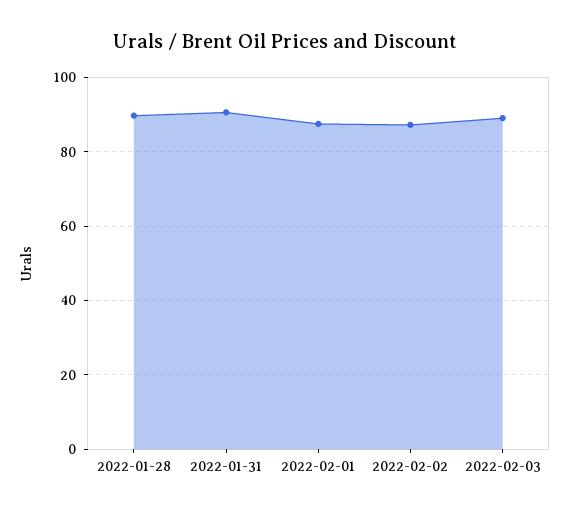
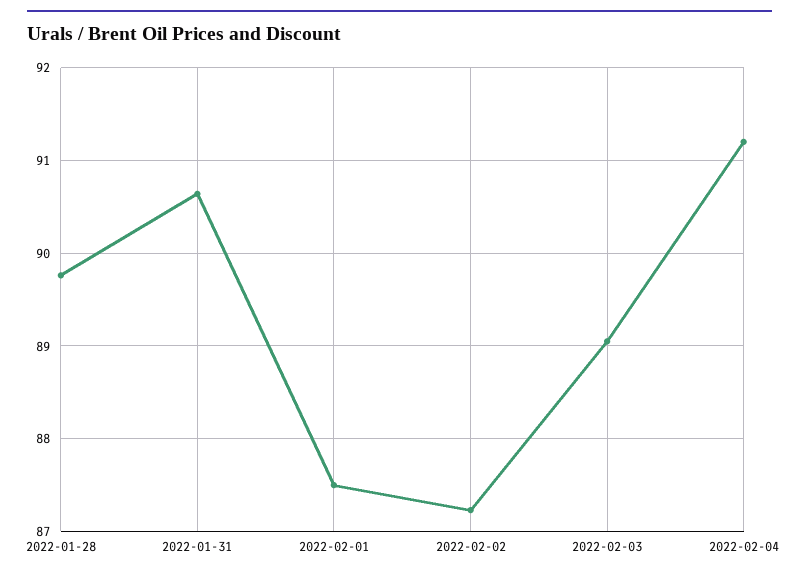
2022-02-04: none -> 91.2

